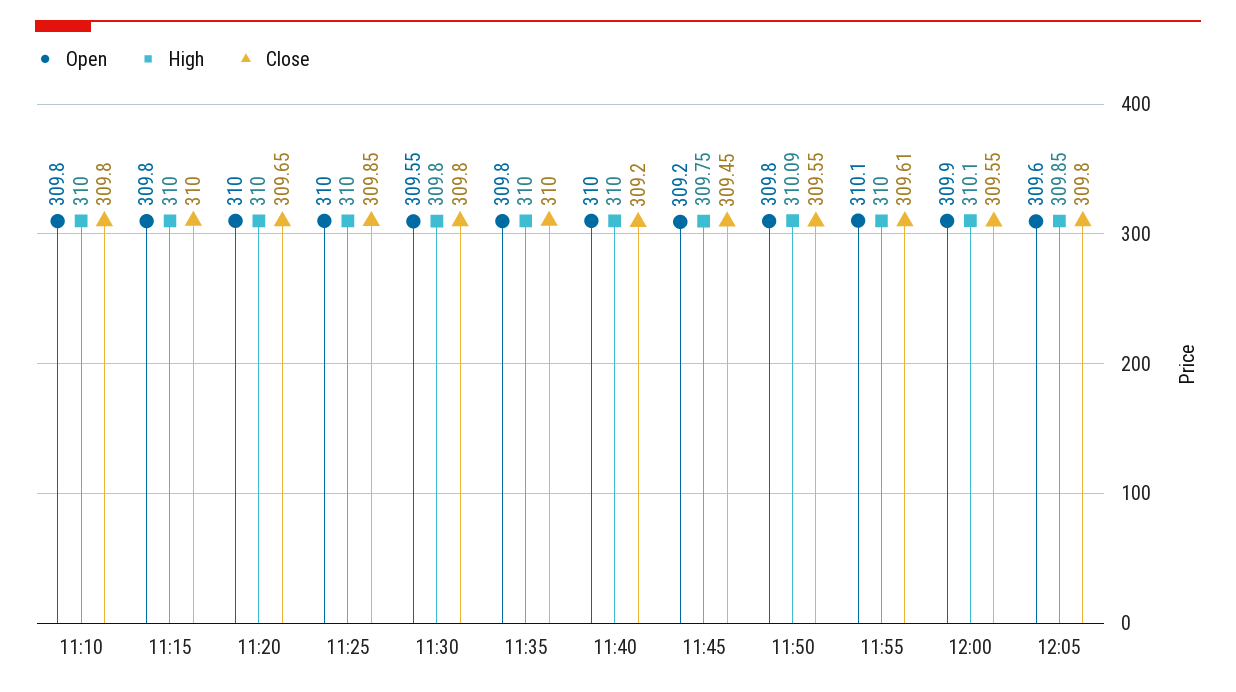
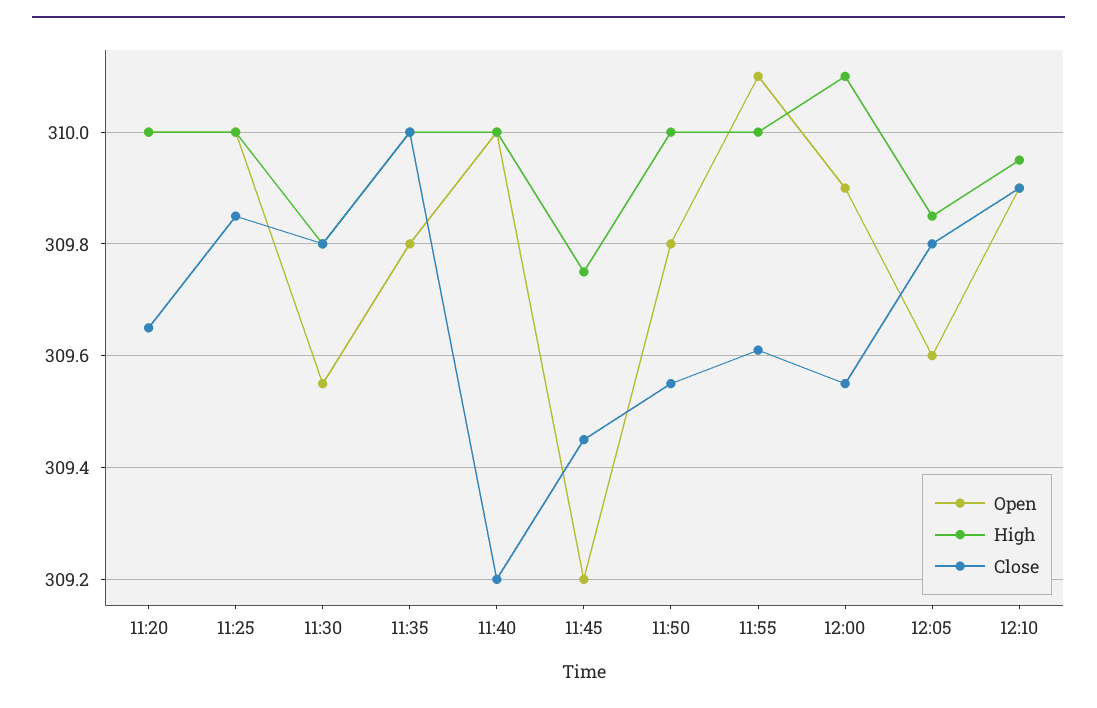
Open, 11:10: 309.8 -> none
High, 11:10: 310 -> none
Close, 11:10: 309.8 -> none
Open, 11:15: 309.8 -> none
High, 11:15: 310 -> none
Close, 11:15: 310 -> none
High, 11:50: 310.09 -> 310
Open, 12:10: none -> 309.9
High, 12:10: none -> 309.95
Close, 12:10: none -> 309.9

